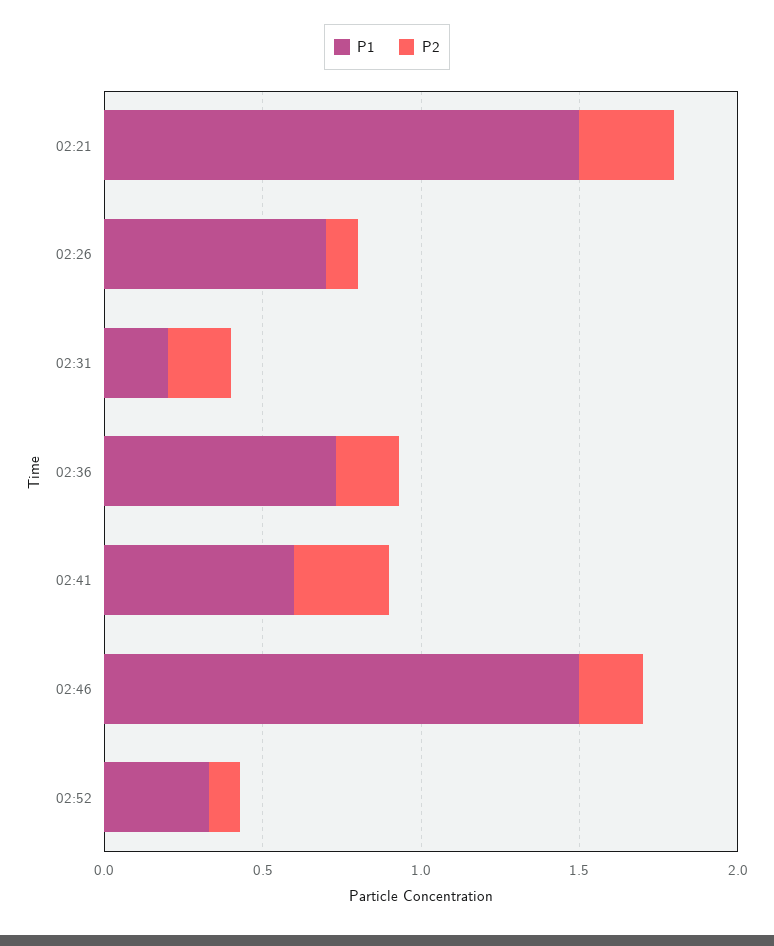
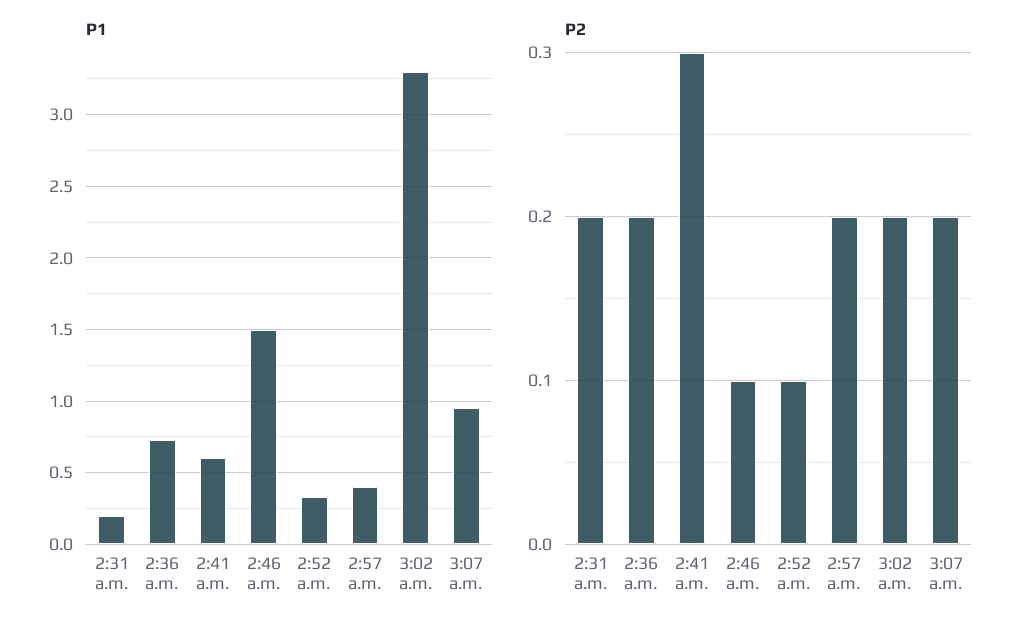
P1, 02:21: 1.5 -> none
P2, 02:21: 0.3 -> none
P1, 02:26: 0.7 -> none
P2, 02:26: 0.1 -> none
P2, 02:46: 0.2 -> 0.1
P1, 2:57 a.m.: none -> 0.4
P1, 3:02 a.m.: none -> 3.3
P1, 3:07 a.m.: none -> 0.95
P2, 2:57 a.m.: none -> 0.2
P2, 3:02 a.m.: none -> 0.2
P2, 3:07 a.m.: none -> 0.2

